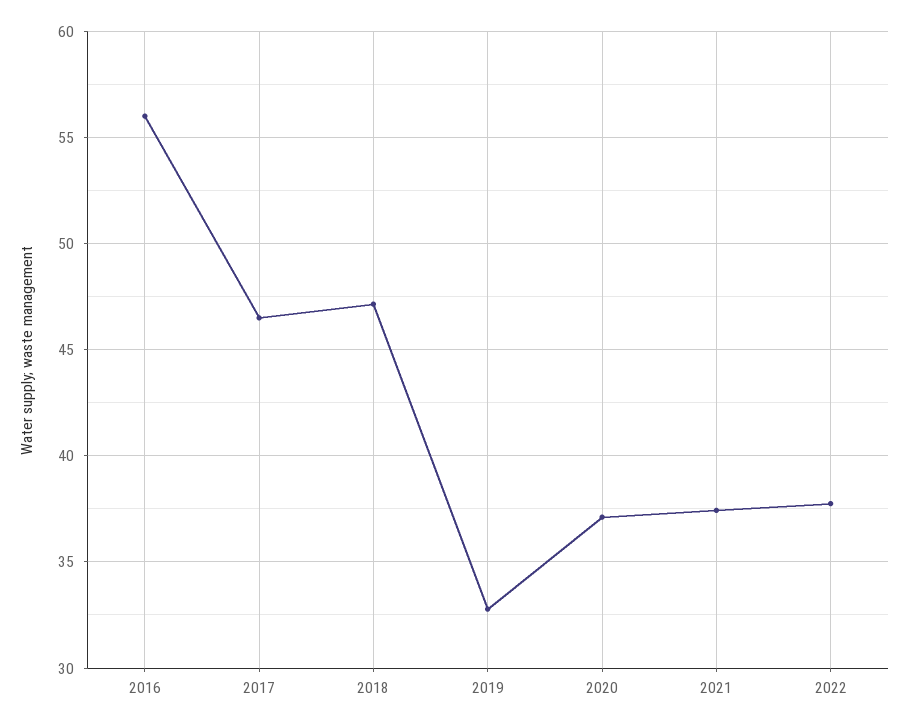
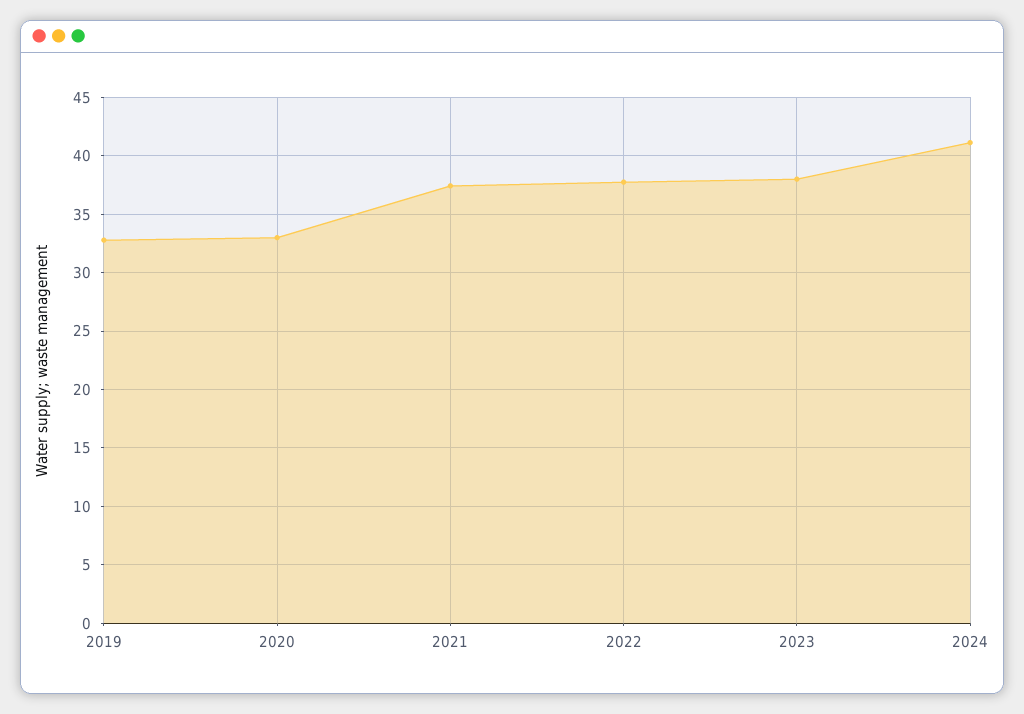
2016: 56 -> none
2017: 46.5 -> none
2018: 47 -> none
2020: 37 -> 33
2023: none -> 38
2024: none -> 41

